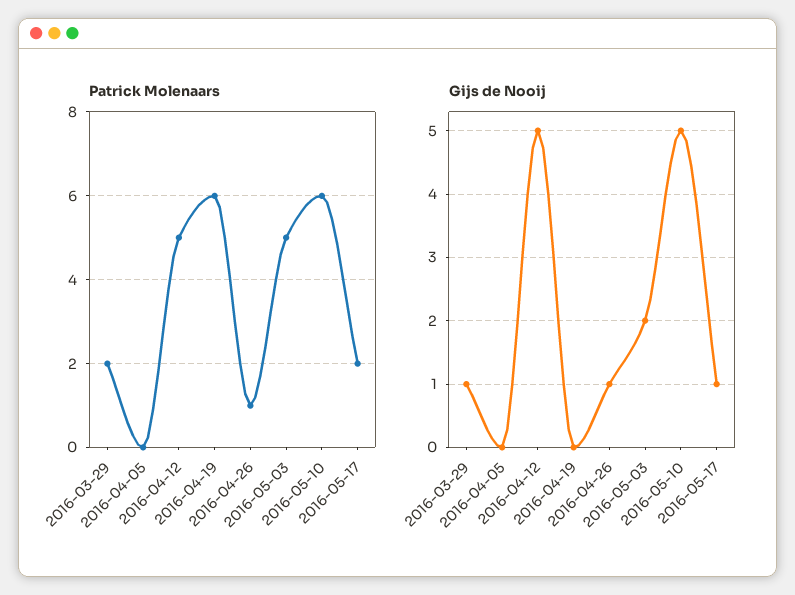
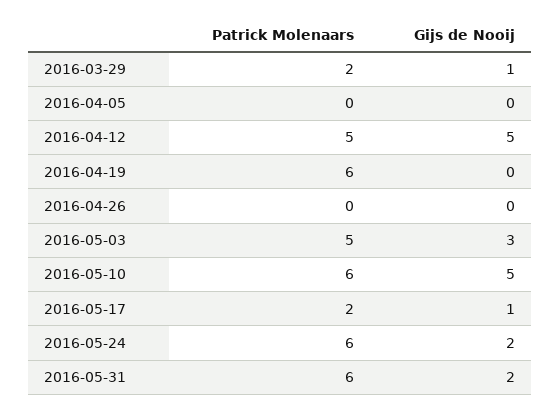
Patrick Molenaars, 2016-04-26: 1 -> 0
Gijs de Nooij, 2016-04-26: 1 -> 0
Gijs de Nooij, 2016-05-03: 2 -> 3
Patrick Molenaars, 2016-05-24: none -> 6
Gijs de Nooij, 2016-05-24: none -> 2
Patrick Molenaars, 2016-05-31: none -> 6
Gijs de Nooij, 2016-05-31: none -> 2

